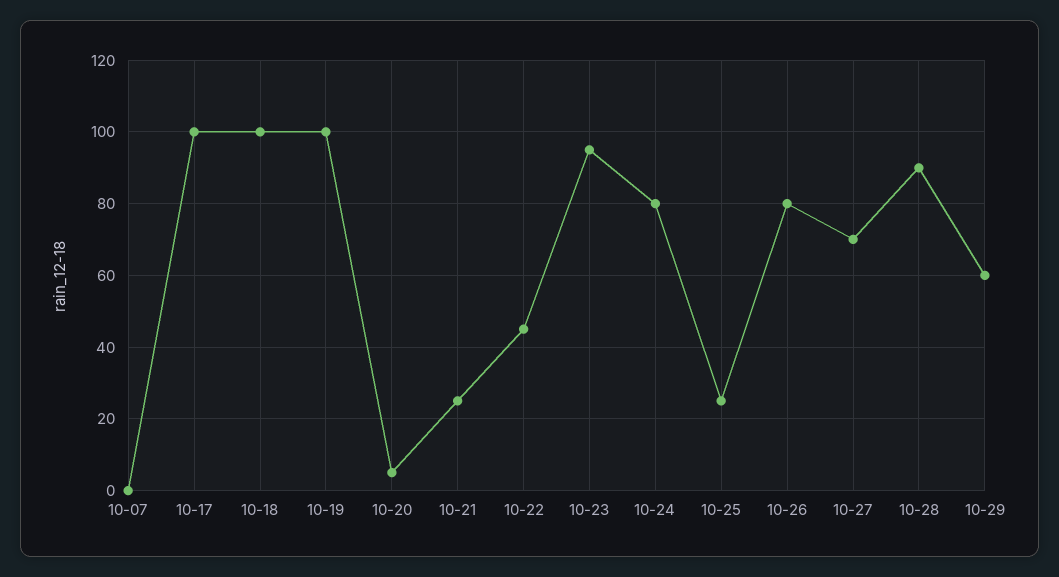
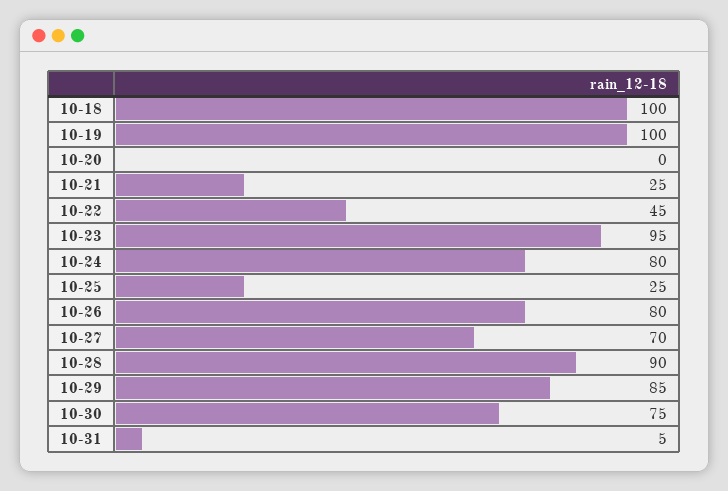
10-07: 0 -> none
10-17: 100 -> none
10-20: 5 -> 0
10-29: 60 -> 85
10-30: none -> 75
10-31: none -> 5

